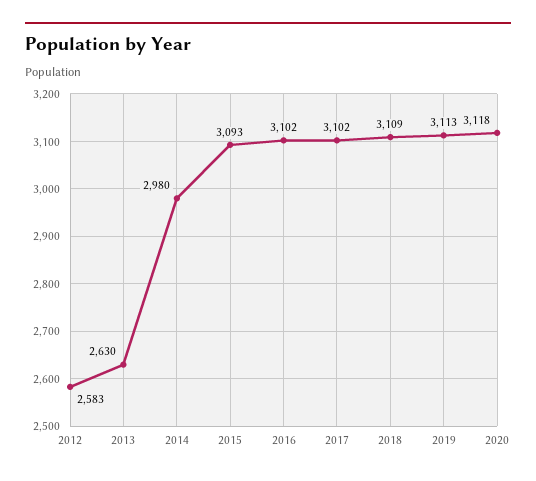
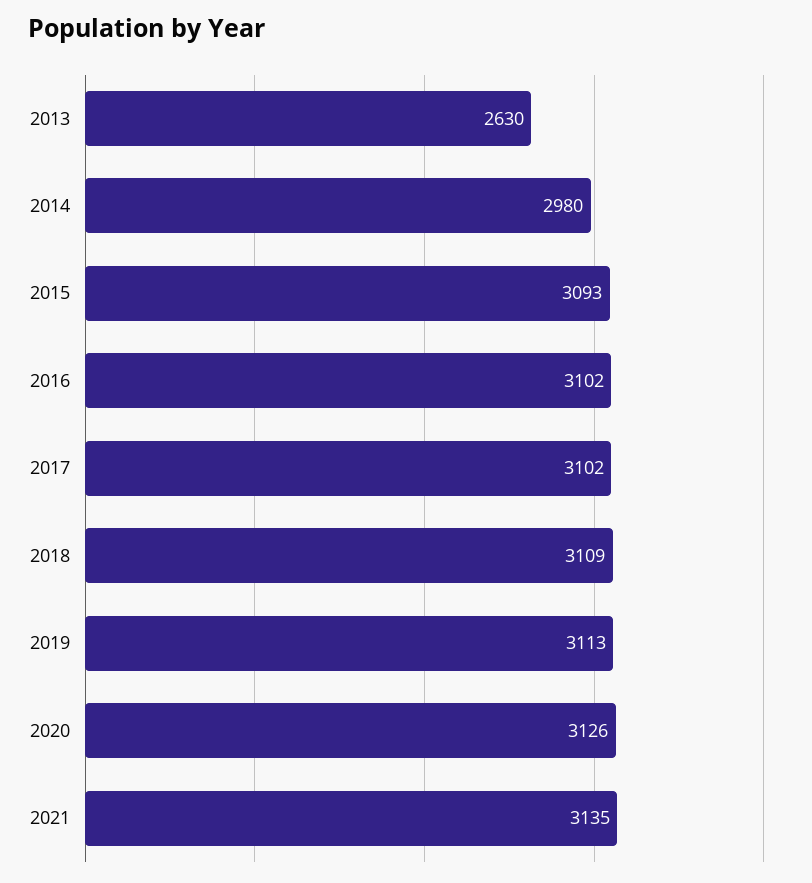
2012: 2583 -> none
2020: 3118 -> 3126
2021: none -> 3135

